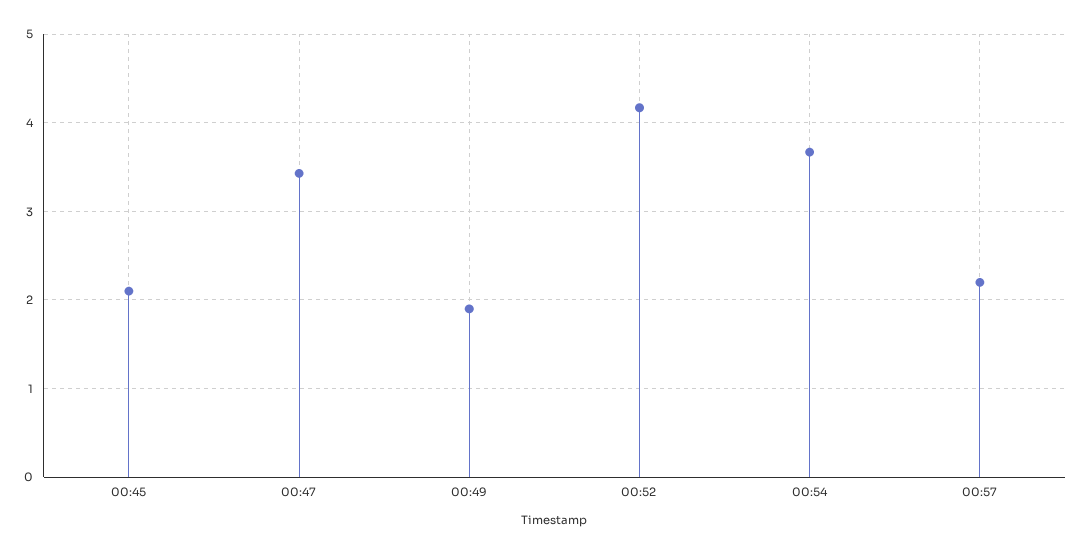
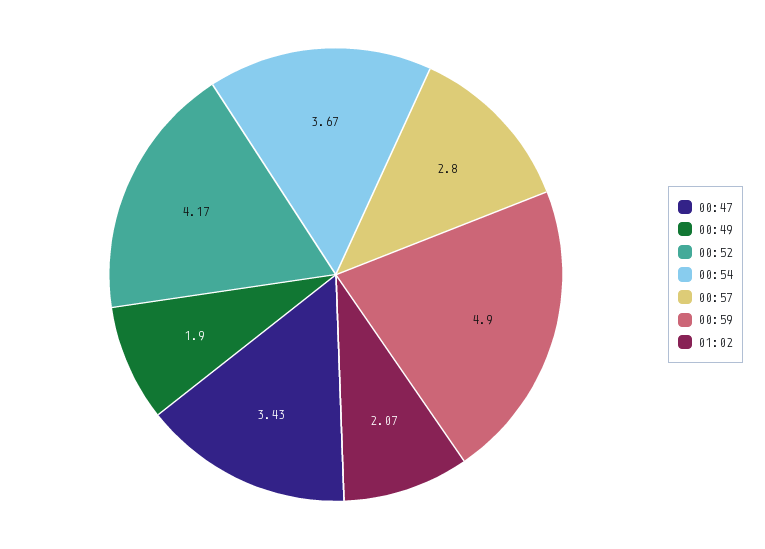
00:45: 2.1 -> none
00:57: 2.2 -> 2.8
00:59: none -> 4.9
01:02: none -> 2.07

